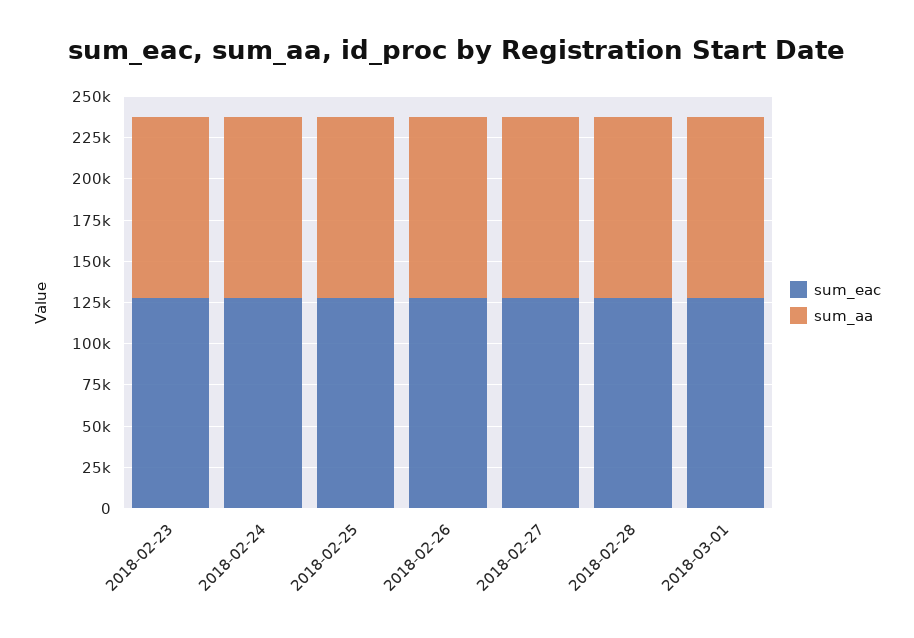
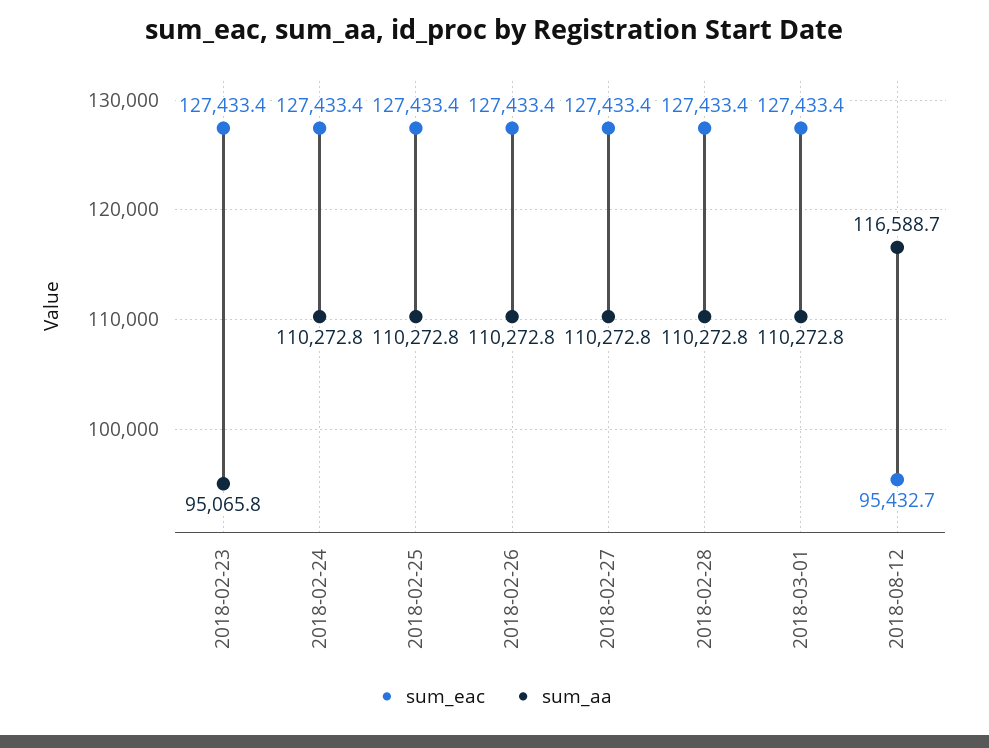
sum_aa, 2018-02-23: 110000 -> 95065.8
sum_eac, 2018-08-12: none -> 95432.7
sum_aa, 2018-08-12: none -> 116588.7

